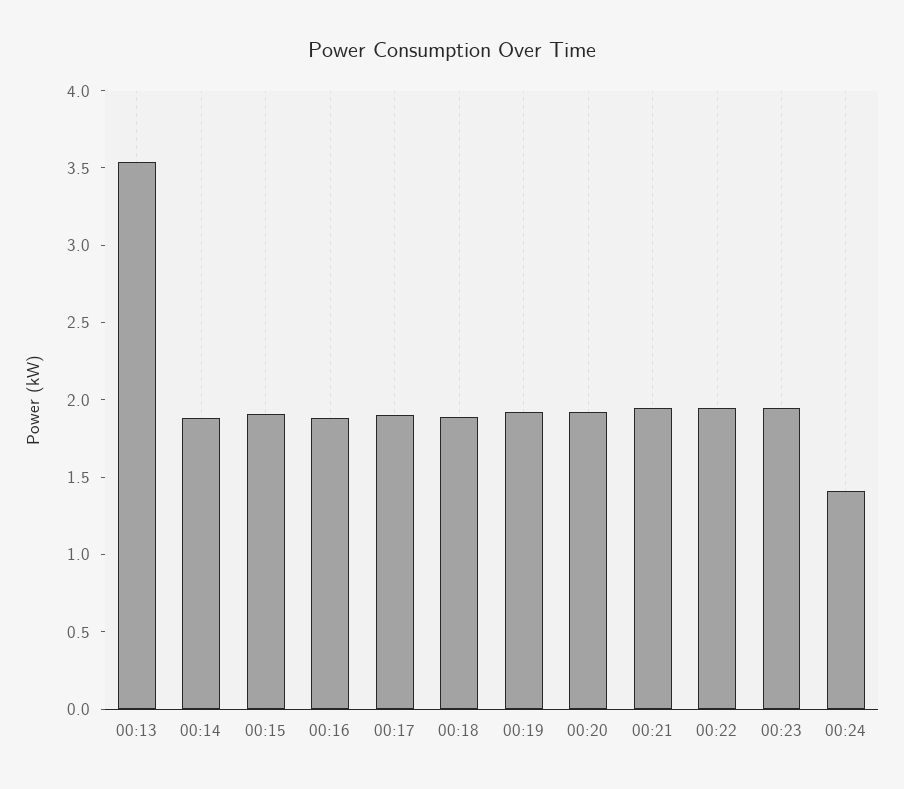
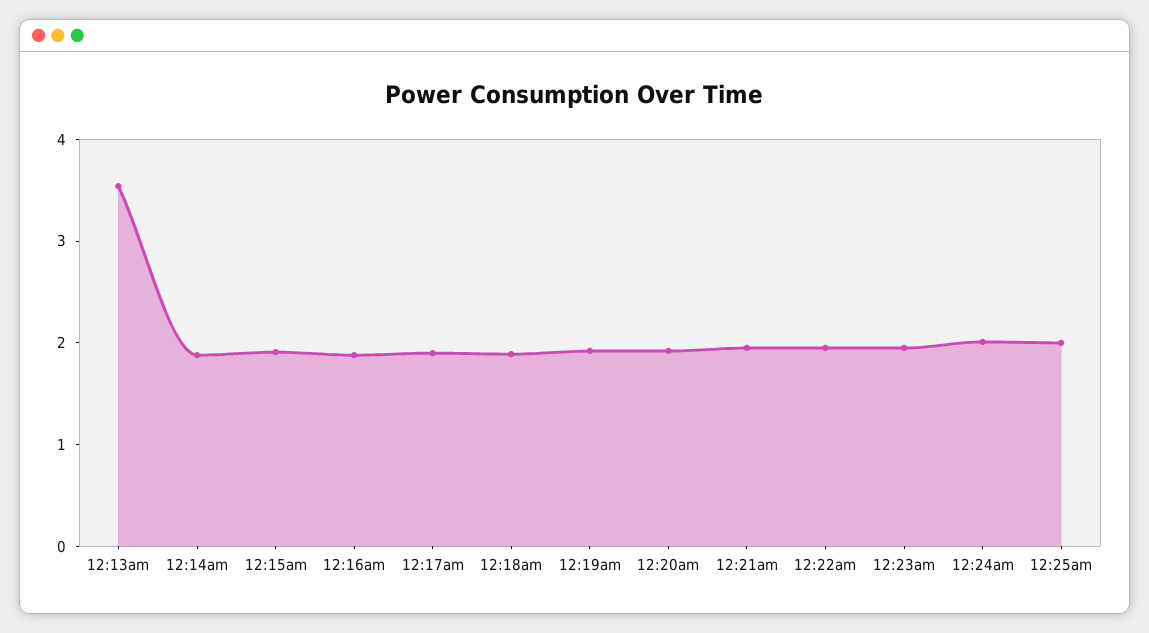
00:24: 1.4 -> 2
12:25am: none -> 2

